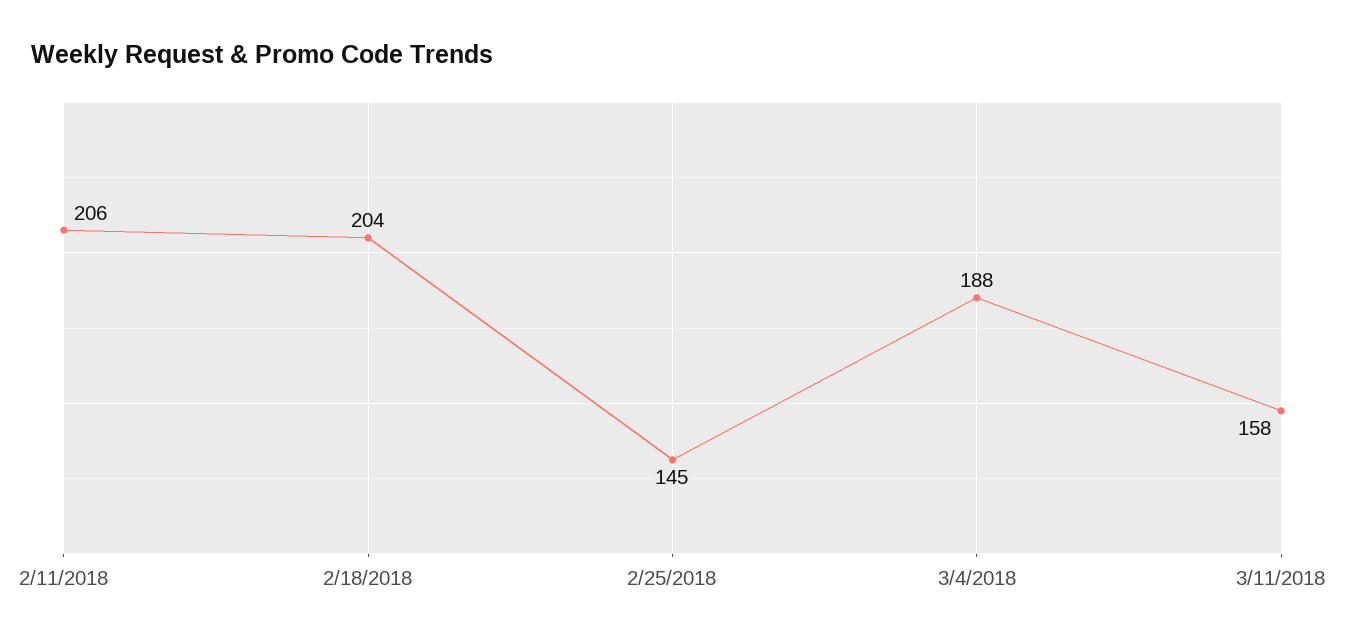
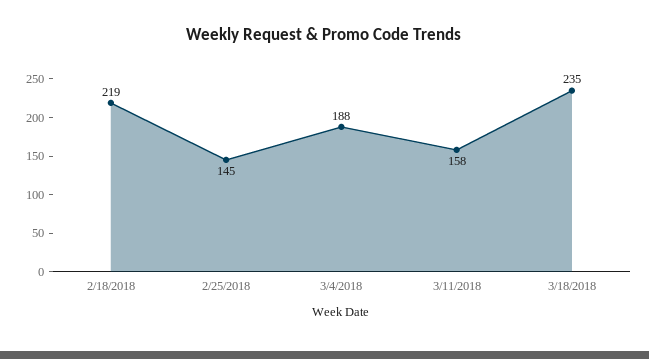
2/11/2018: 206 -> none
2/18/2018: 204 -> 219
3/18/2018: none -> 235

